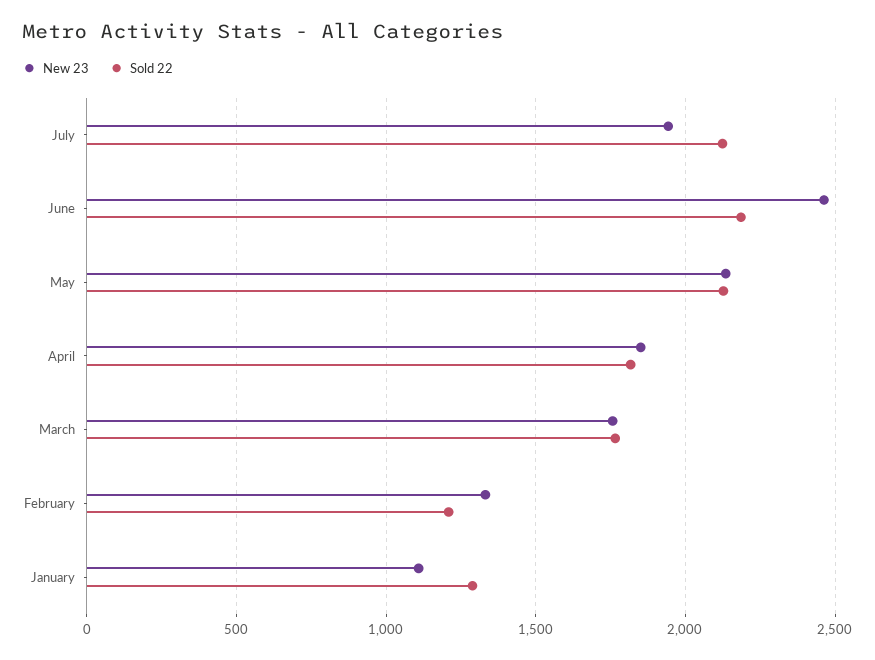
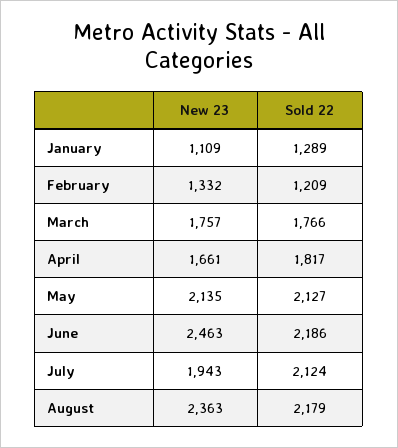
New 23, April: 1850 -> 1661
New 23, August: none -> 2363
Sold 22, August: none -> 2179

